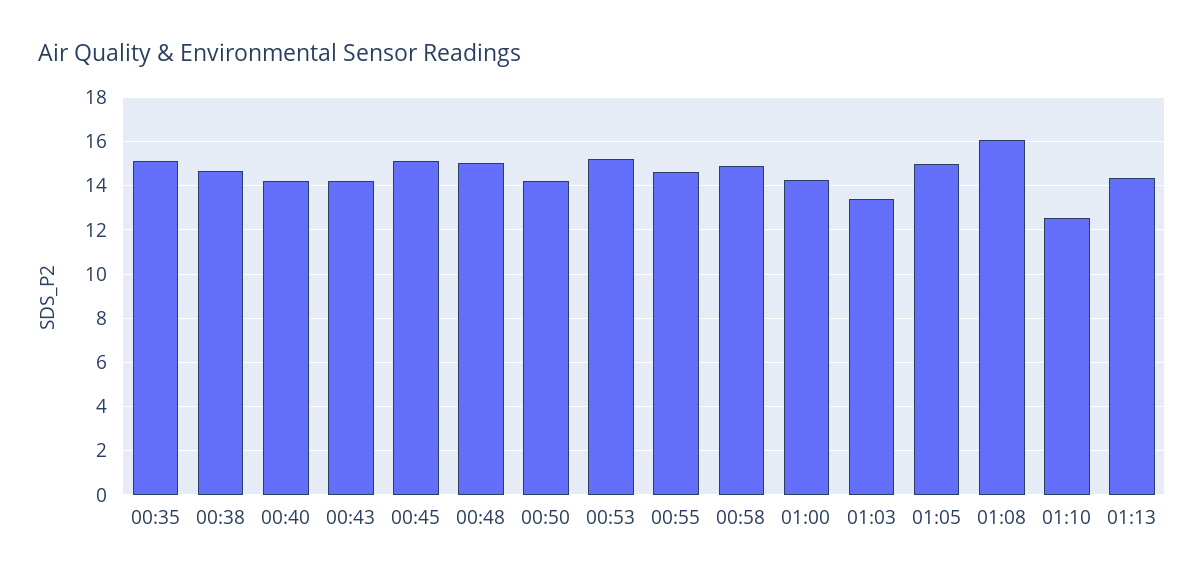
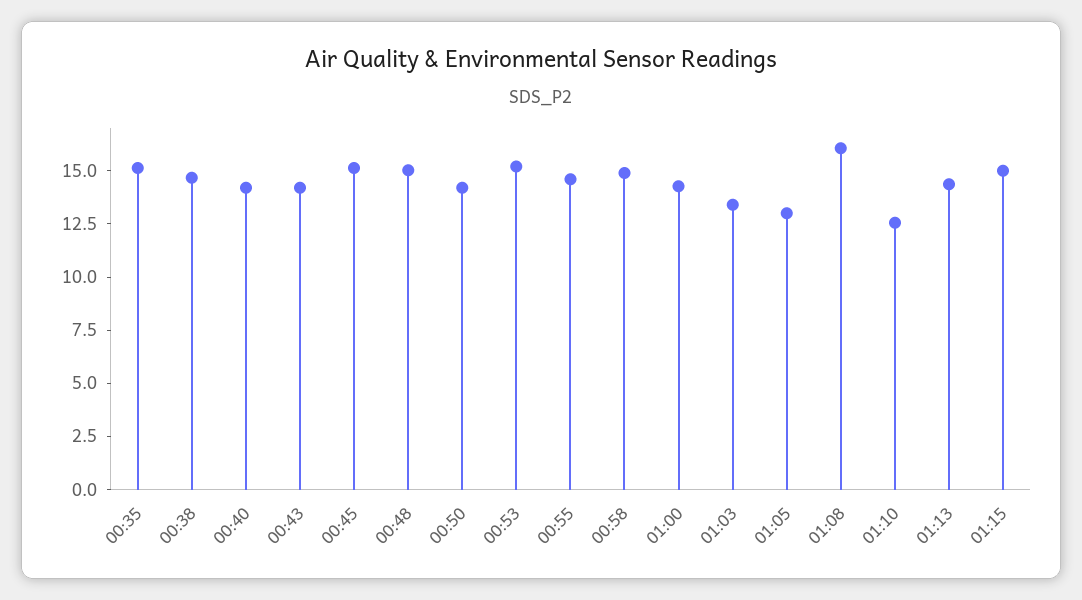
01:05: 15 -> 13
01:15: none -> 15

